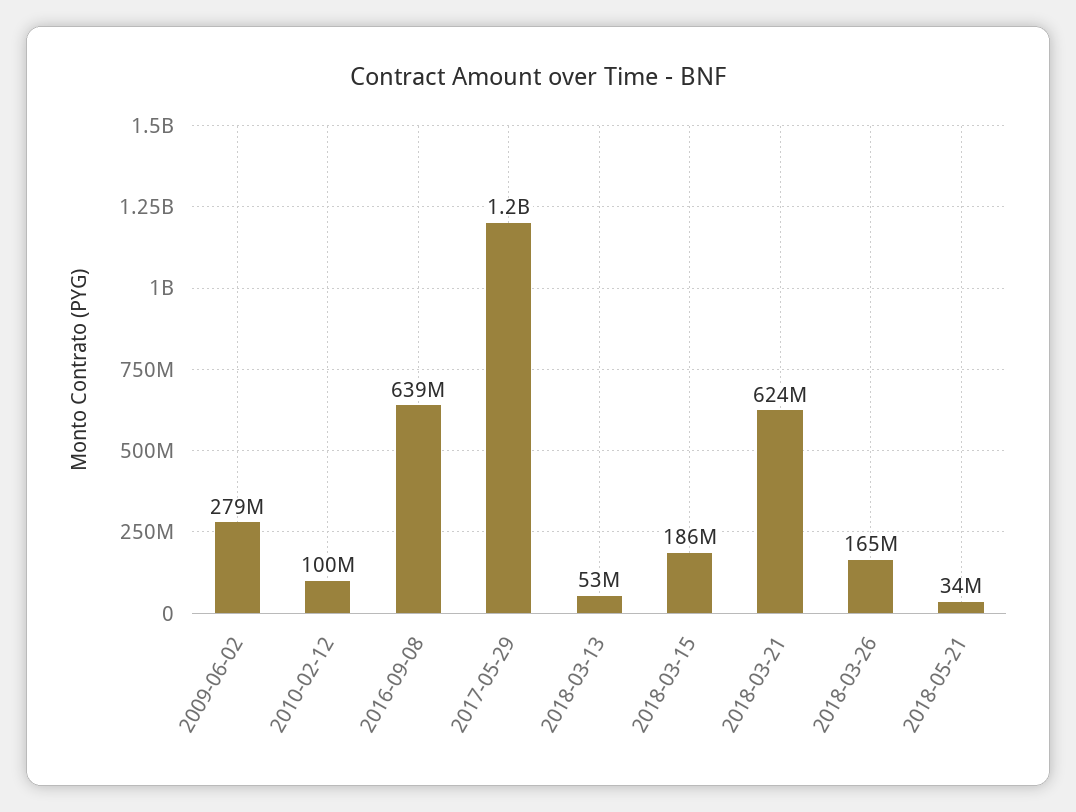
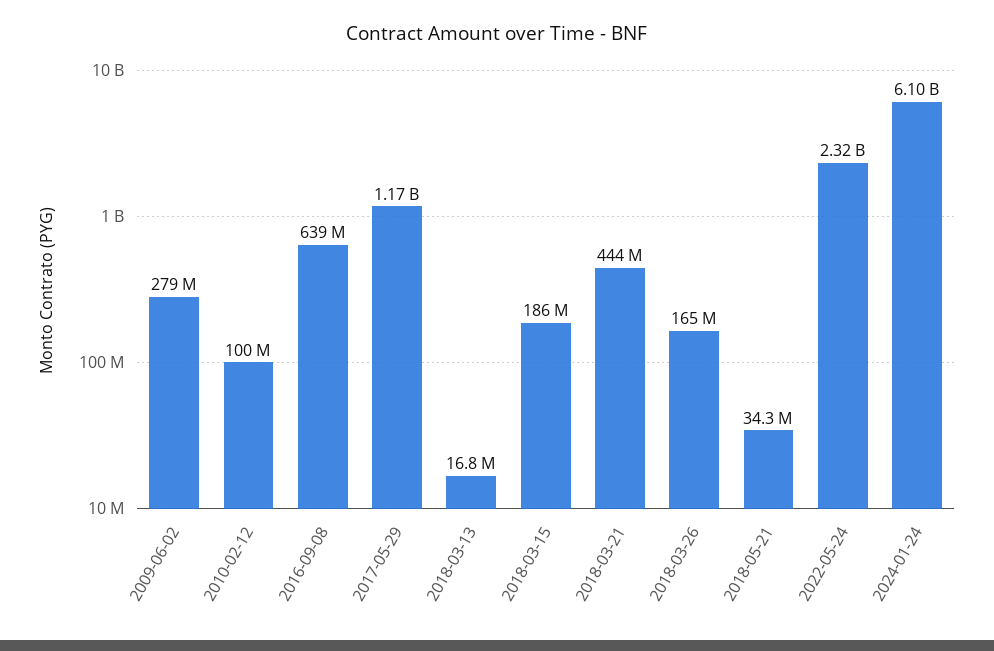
2018-03-13: 53000000 -> 16800000
2018-03-21: 624000000 -> 444000000
2022-05-24: none -> 2320000000
2024-01-24: none -> 6100000000

